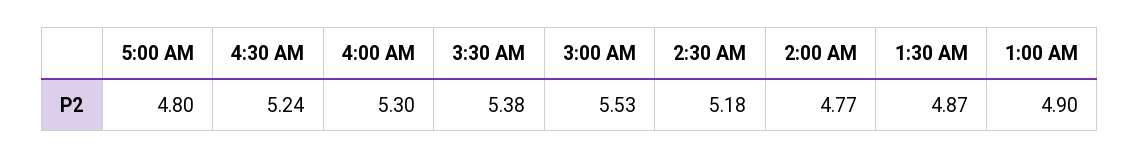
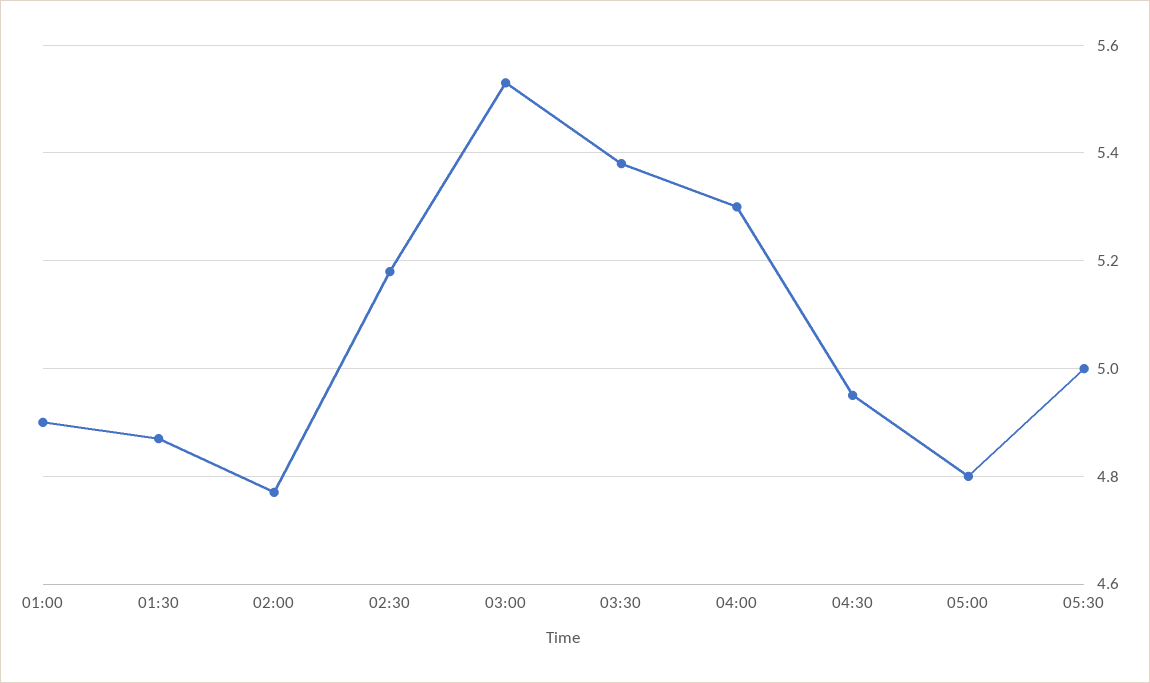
4:30 AM: 5.24 -> 4.95
05:30: none -> 5

